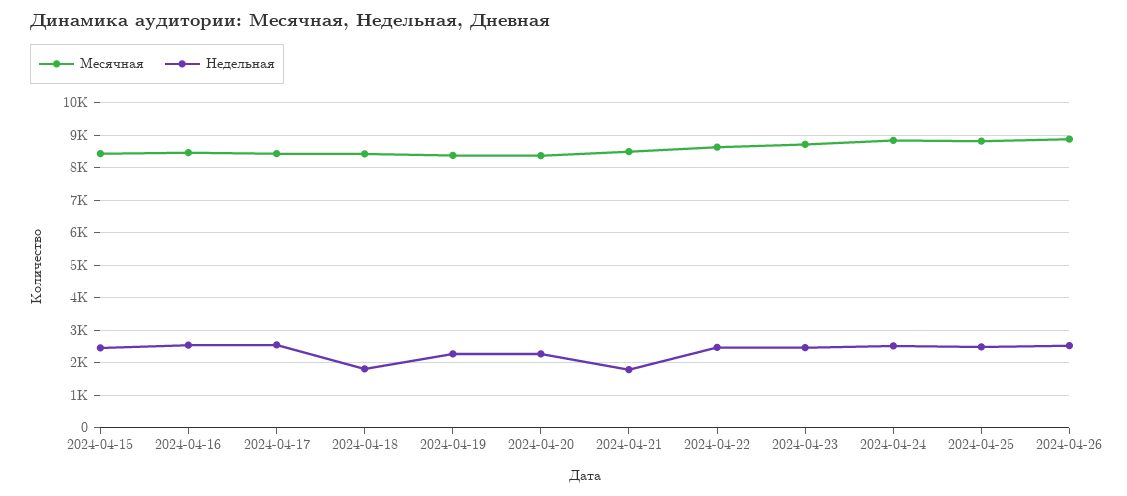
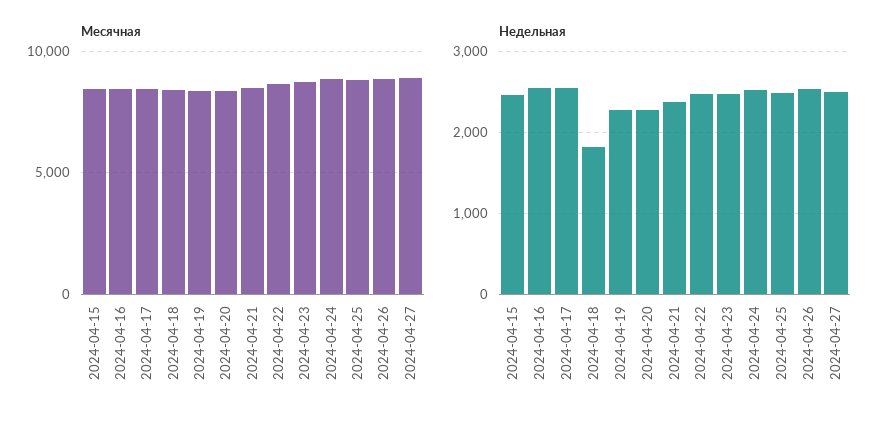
Недельная, 2024-04-21: 1800 -> 2400
Месячная, 2024-04-27: none -> 9000
Недельная, 2024-04-27: none -> 2500

